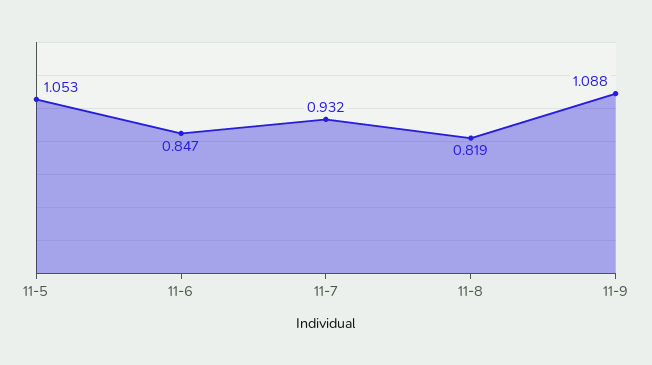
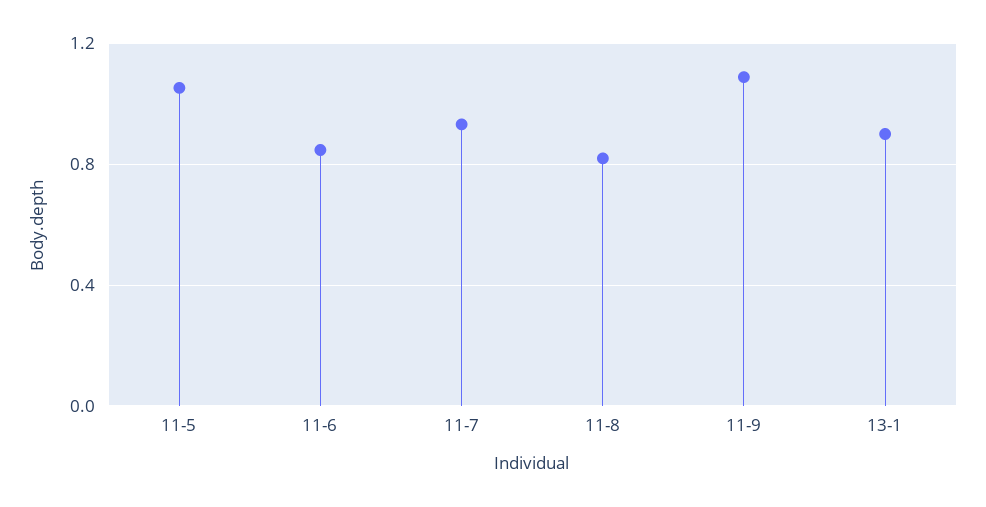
13-1: none -> 0.9

